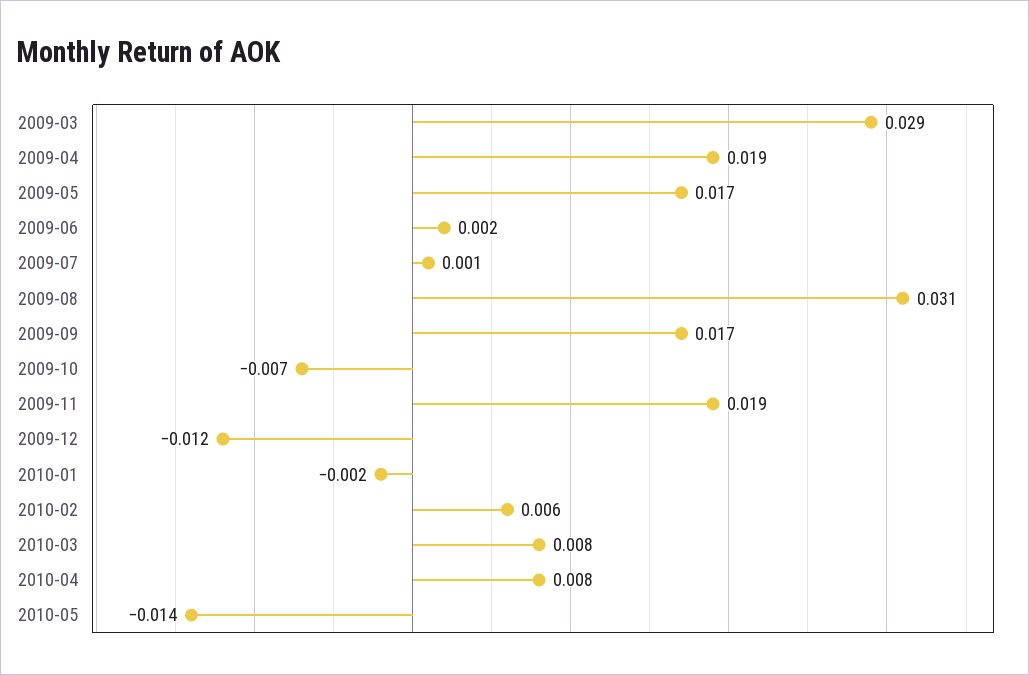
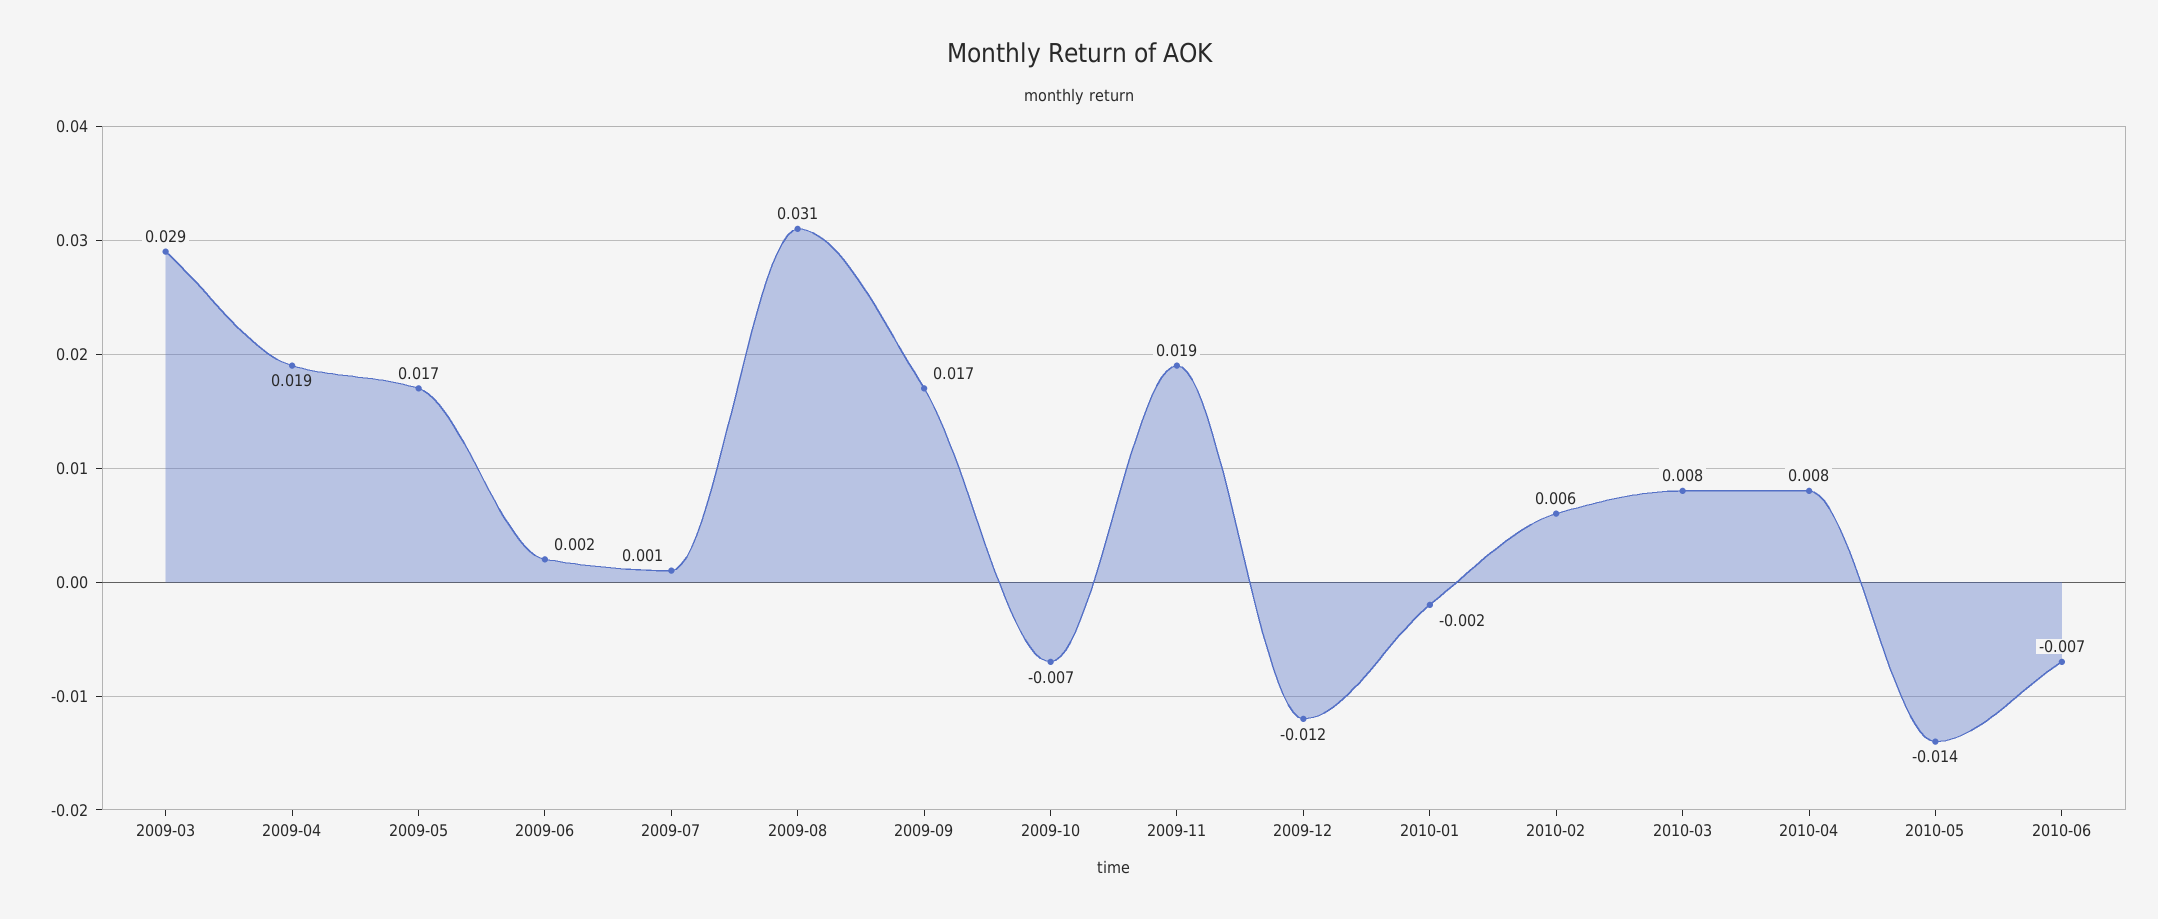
2010-06: none -> -0.007

